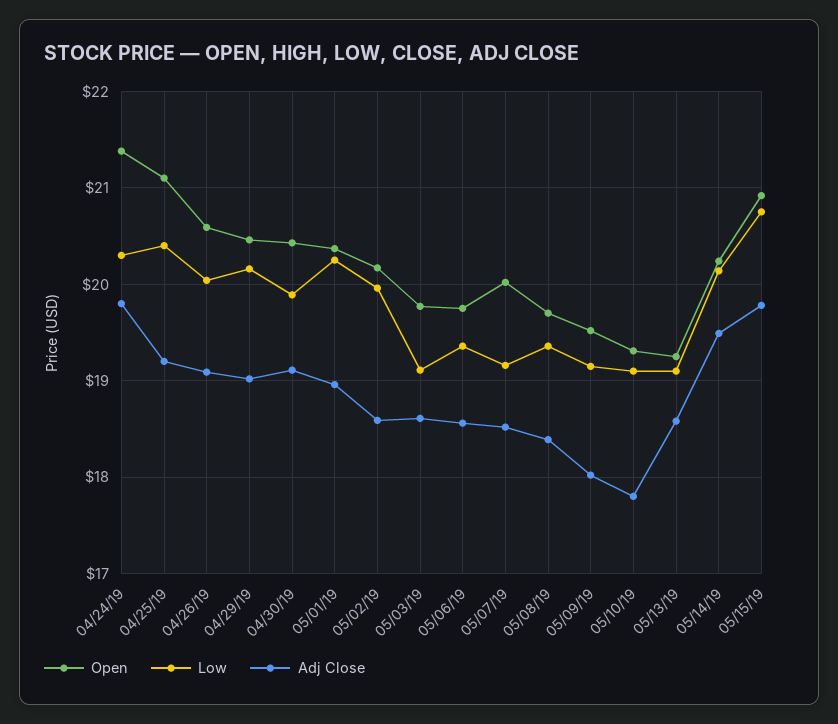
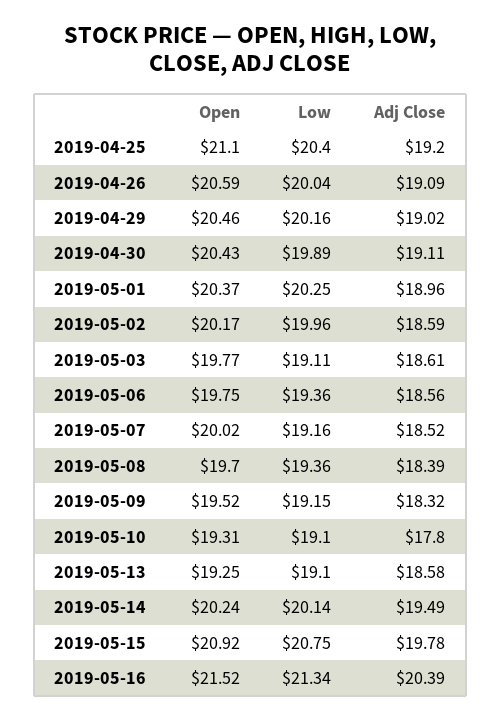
Open, 04/24/19: 21.4 -> none
Low, 04/24/19: 20.3 -> none
Adj Close, 04/24/19: 19.8 -> none
Adj Close, 05/09/19: 18 -> 18.32
Open, 2019-05-16: none -> 21.52
Low, 2019-05-16: none -> 21.34
Adj Close, 2019-05-16: none -> 20.39

